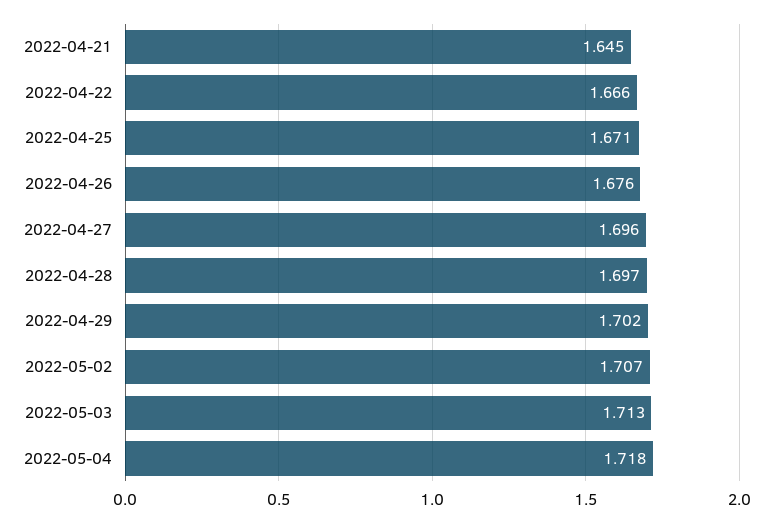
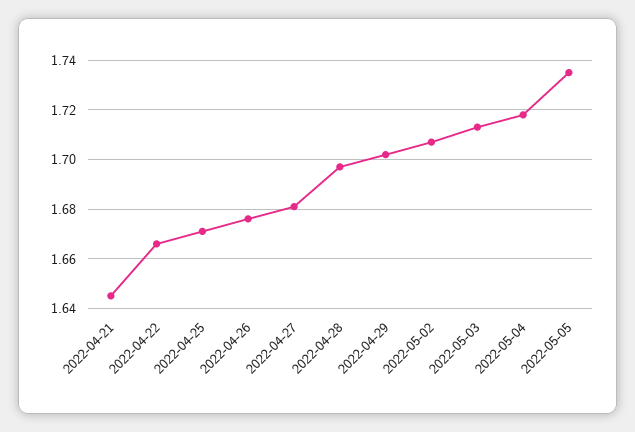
2022-04-27: 1.696 -> 1.68
2022-05-05: none -> 1.735

